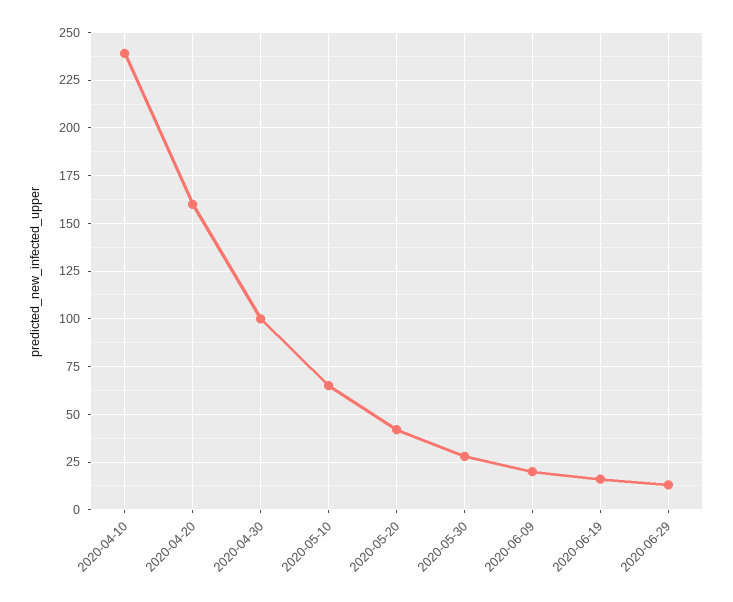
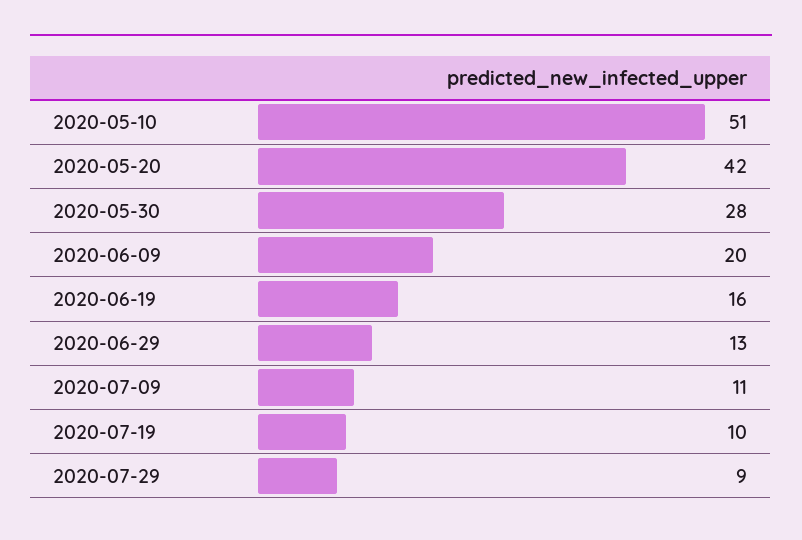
2020-04-10: 240 -> none
2020-04-20: 160 -> none
2020-04-30: 100 -> none
2020-05-10: 65 -> 51
2020-07-09: none -> 11
2020-07-19: none -> 10
2020-07-29: none -> 9

